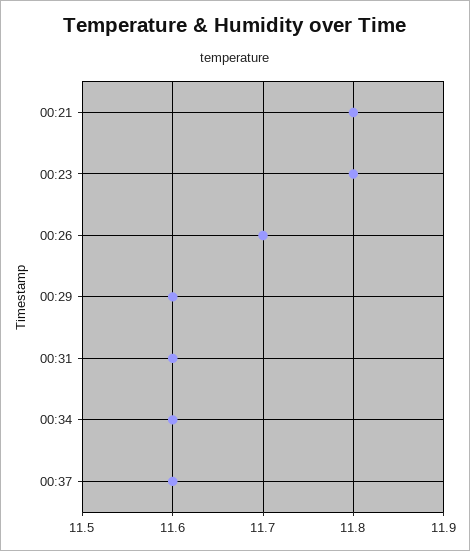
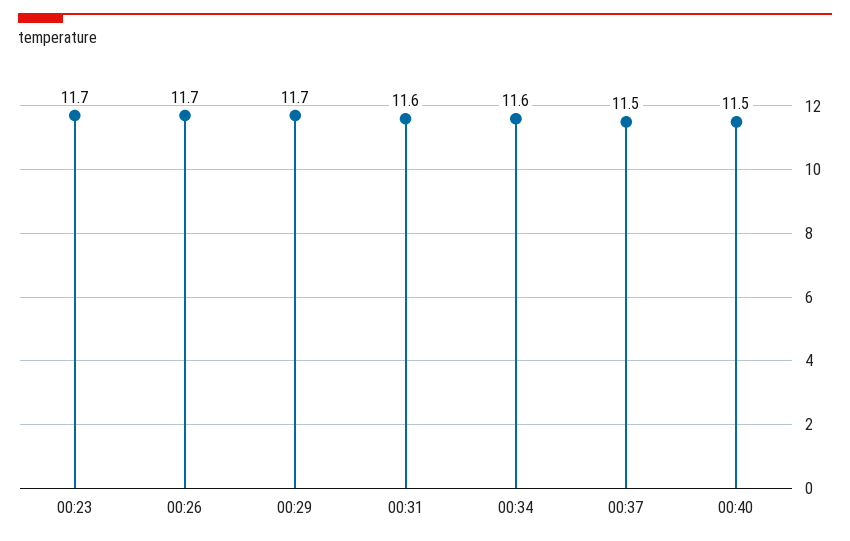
00:21: 11.8 -> none
00:23: 11.8 -> 11.7
00:29: 11.6 -> 11.7
00:37: 11.6 -> 11.5
00:40: none -> 11.5

